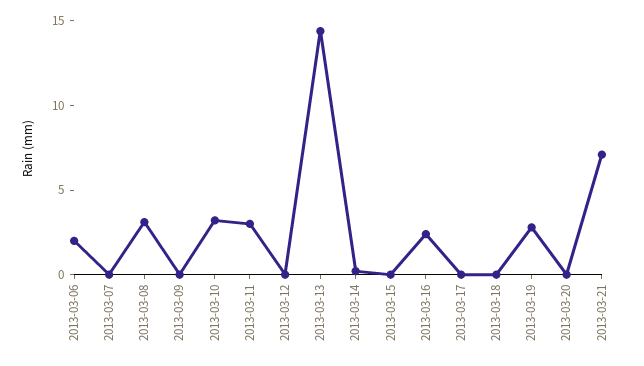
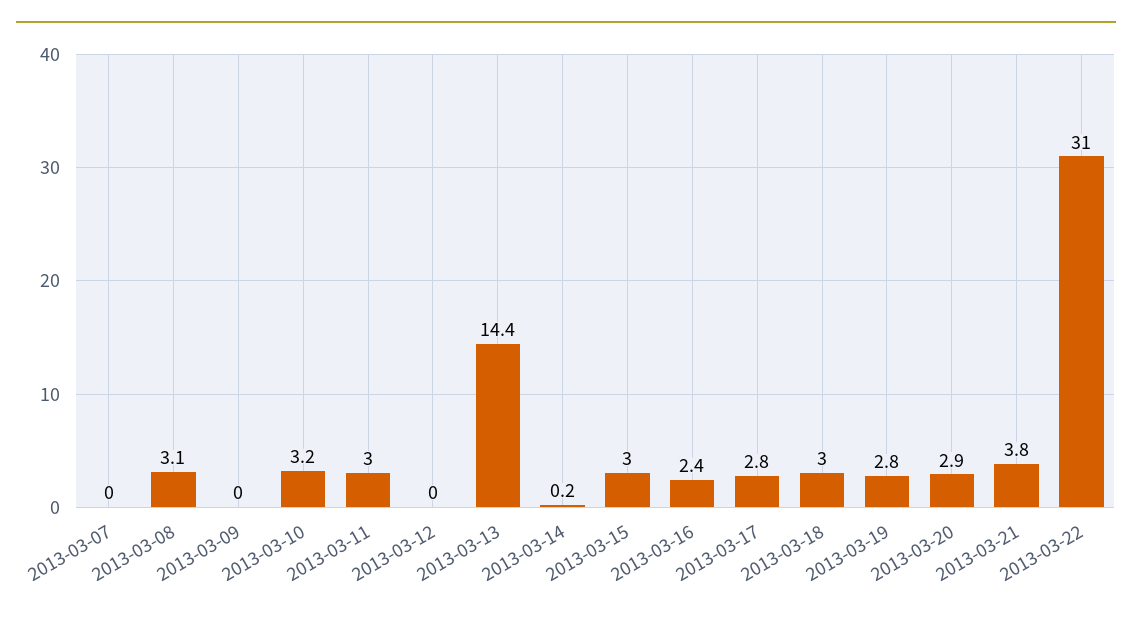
2013-03-06: 2 -> none
2013-03-15: 0 -> 3
2013-03-17: 0 -> 2.8
2013-03-18: 0 -> 3
2013-03-20: 0 -> 2.9
2013-03-21: 7 -> 3.8
2013-03-22: none -> 31

